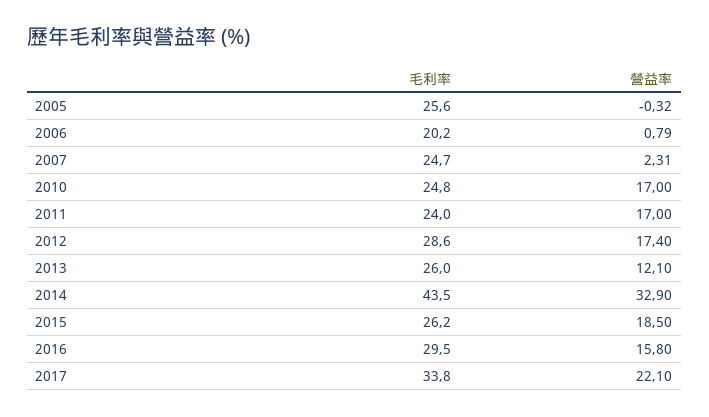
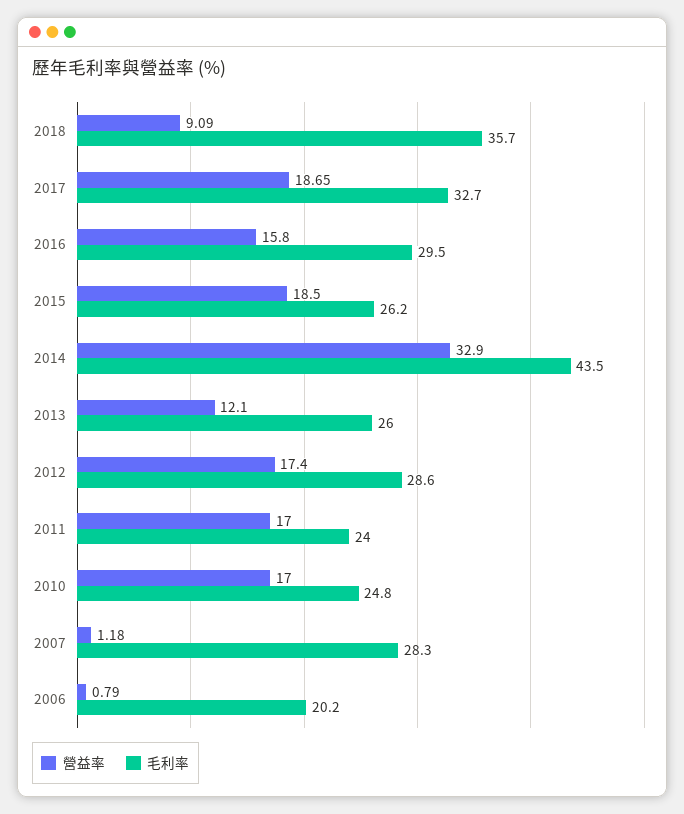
毛利率, 2005: 25.6 -> none
營益率, 2005: -0.32 -> none
毛利率, 2007: 24.7 -> 28.3
營益率, 2007: 2.31 -> 1.18
毛利率, 2017: 33.8 -> 32.7
營益率, 2017: 22.1 -> 18.65
營益率, 2018: none -> 9.09
毛利率, 2018: none -> 35.7

